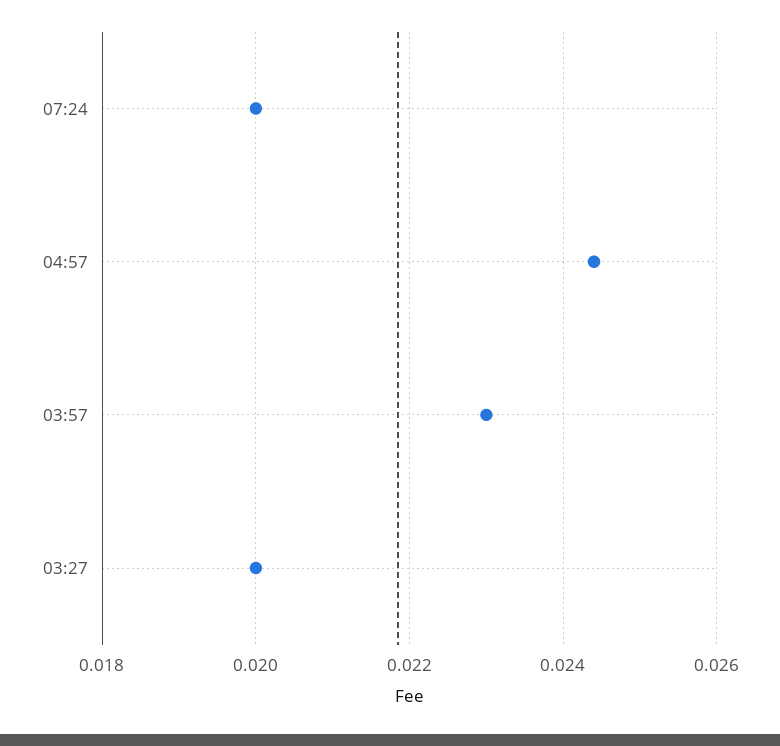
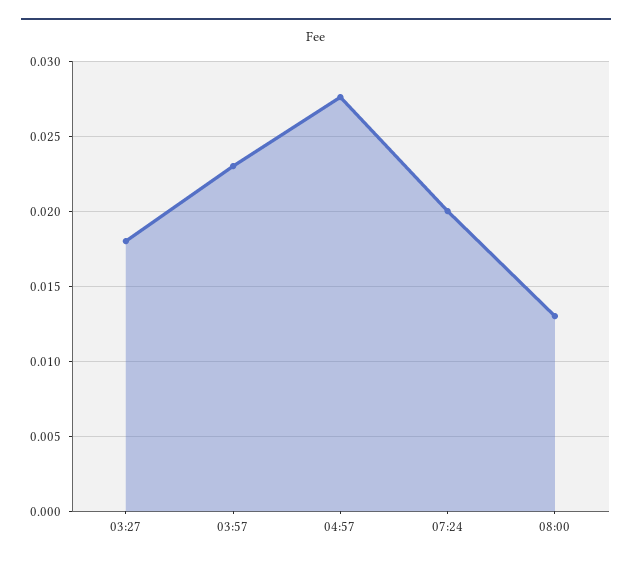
04:57: 0.0245 -> 0.0275
03:27: 0.02 -> 0.018
08:00: none -> 0.013

